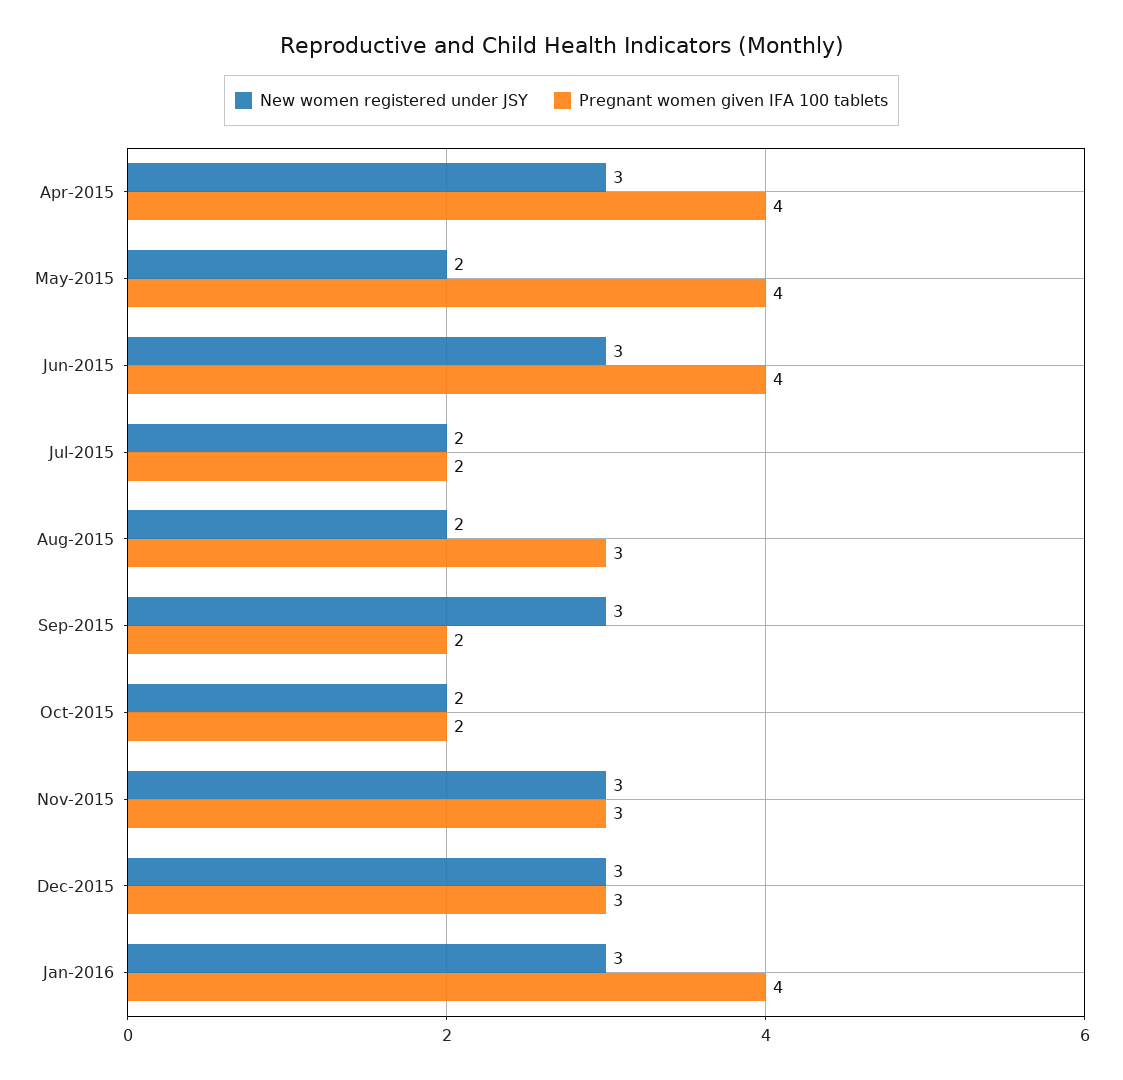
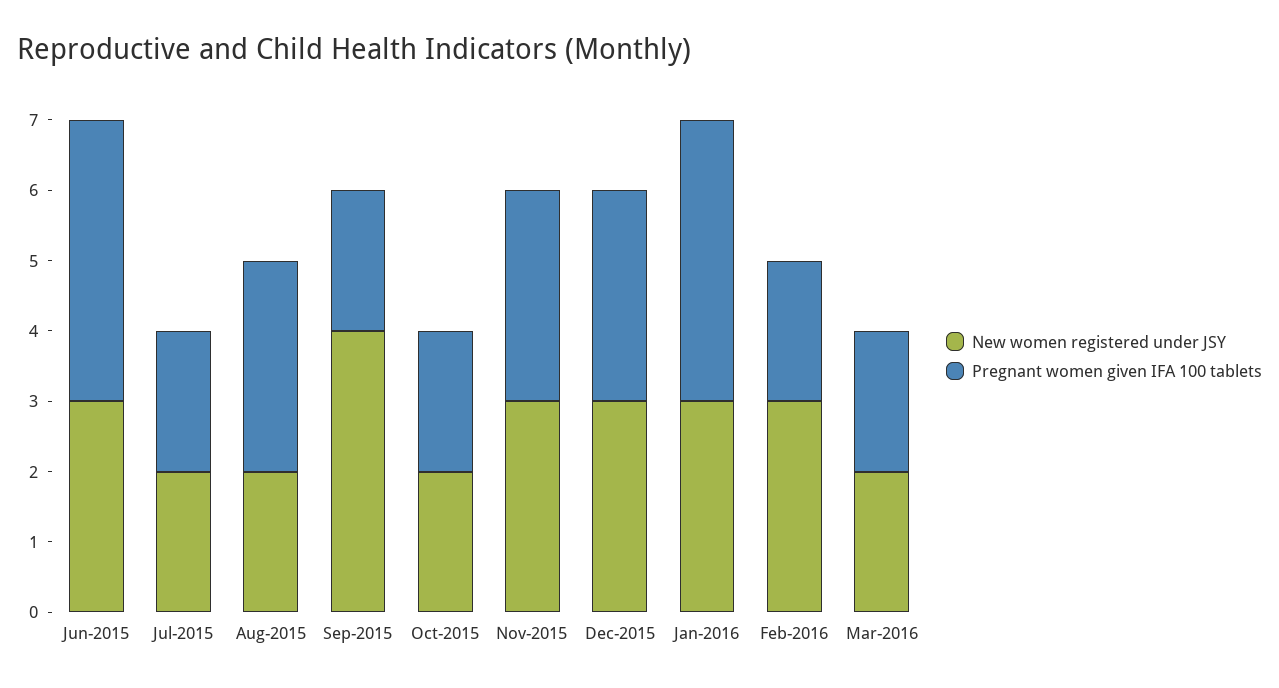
New women registered under JSY, Apr-2015: 3 -> none
Pregnant women given IFA 100 tablets, Apr-2015: 4 -> none
New women registered under JSY, May-2015: 2 -> none
Pregnant women given IFA 100 tablets, May-2015: 4 -> none
New women registered under JSY, Sep-2015: 3 -> 4
New women registered under JSY, Feb-2016: none -> 3
Pregnant women given IFA 100 tablets, Feb-2016: none -> 2
New women registered under JSY, Mar-2016: none -> 2
Pregnant women given IFA 100 tablets, Mar-2016: none -> 2

